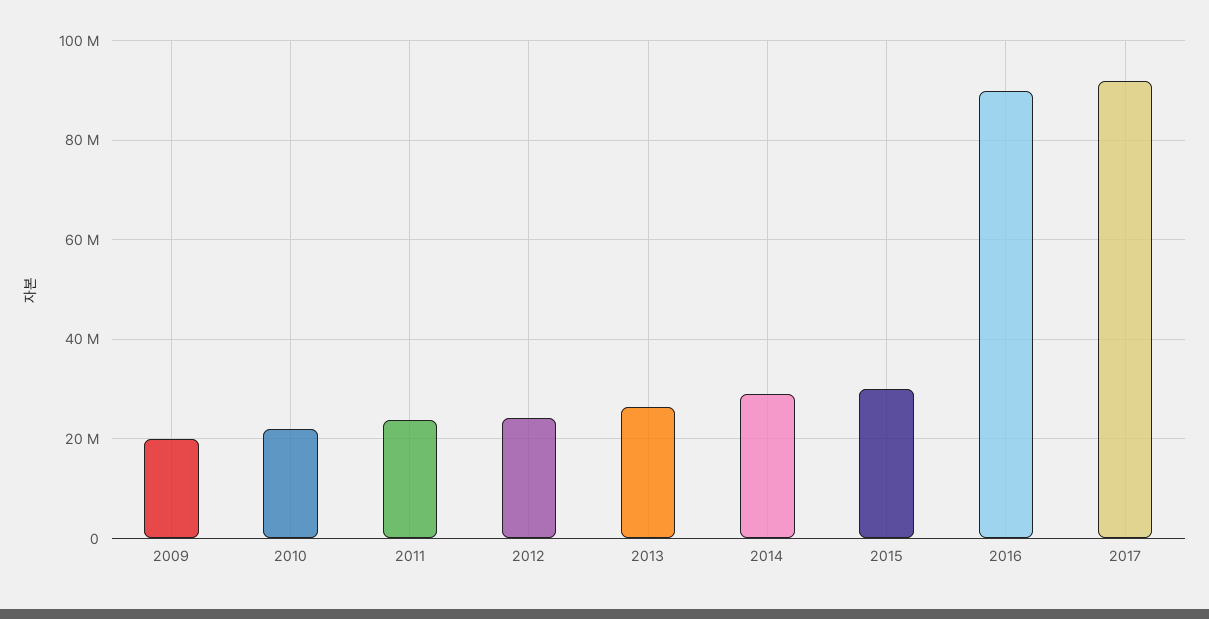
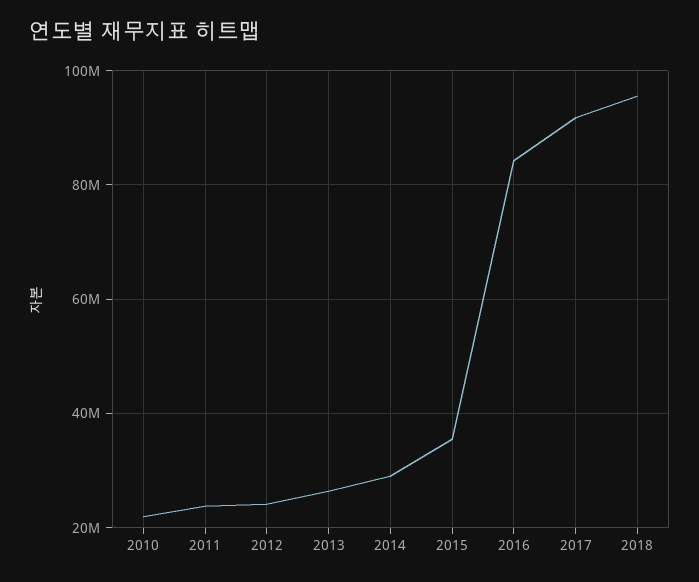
2009: 20000000 -> none
2015: 30000000 -> 36000000
2016: 90000000 -> 84000000
2018: none -> 96000000

